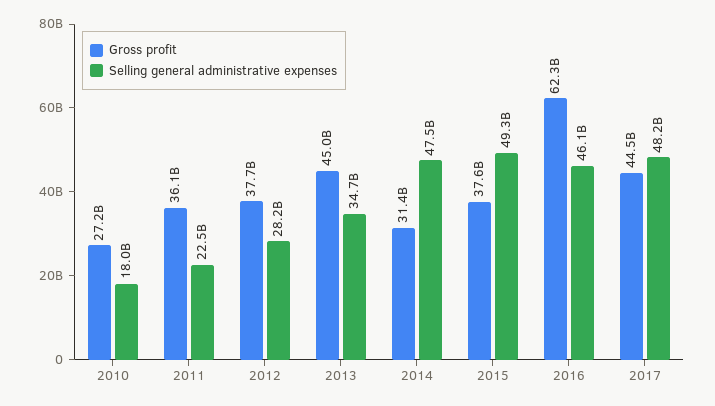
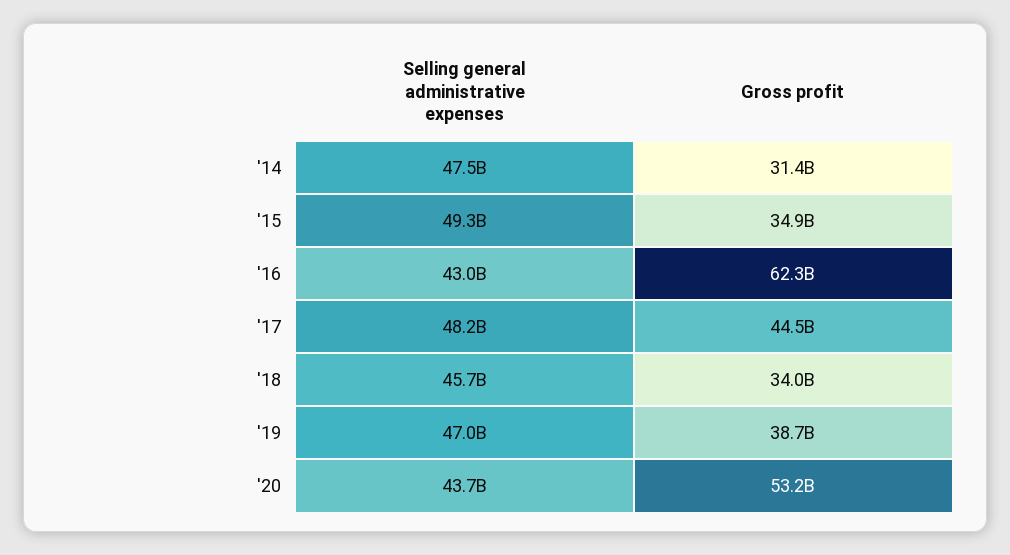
Gross profit, 2010: 27200000000 -> none
Selling general administrative expenses, 2010: 18000000000 -> none
Gross profit, 2011: 36100000000 -> none
Selling general administrative expenses, 2011: 22500000000 -> none
Gross profit, 2012: 37700000000 -> none
Selling general administrative expenses, 2012: 28200000000 -> none
Gross profit, 2013: 45000000000 -> none
Selling general administrative expenses, 2013: 34700000000 -> none
Gross profit, 2015: 37600000000 -> 34900000000
Selling general administrative expenses, 2016: 46100000000 -> 43000000000
Selling general administrative expenses, '18: none -> 45700000000
Gross profit, '18: none -> 34000000000
Selling general administrative expenses, '19: none -> 47000000000
Gross profit, '19: none -> 38700000000
Selling general administrative expenses, '20: none -> 43700000000
Gross profit, '20: none -> 53200000000

